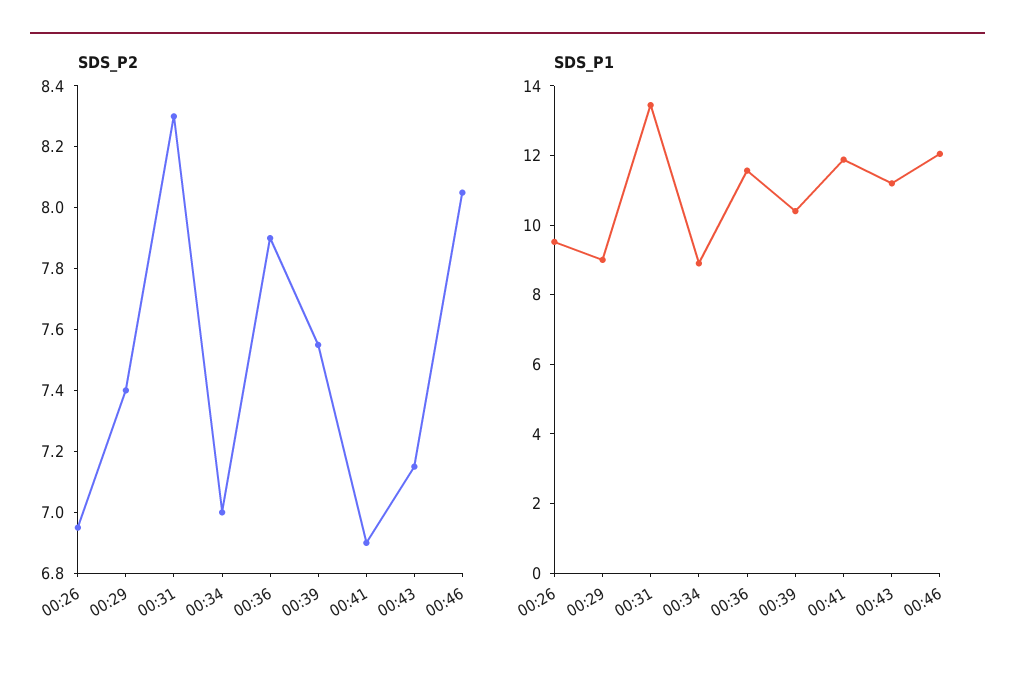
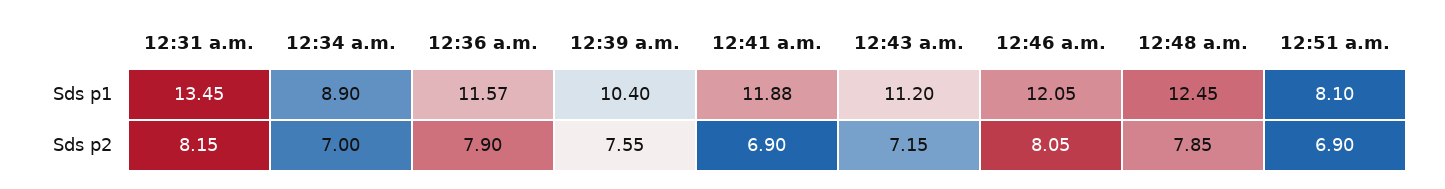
SDS_P2, 00:26: 6.95 -> none
SDS_P2, 00:29: 7.4 -> none
SDS_P2, 00:31: 8.3 -> 8.15
SDS_P1, 00:26: 9.5 -> none
SDS_P1, 00:29: 9 -> none
SDS_P1, 12:48 a.m.: none -> 12.45
SDS_P1, 12:51 a.m.: none -> 8.1
SDS_P2, 12:48 a.m.: none -> 7.85
SDS_P2, 12:51 a.m.: none -> 6.9

